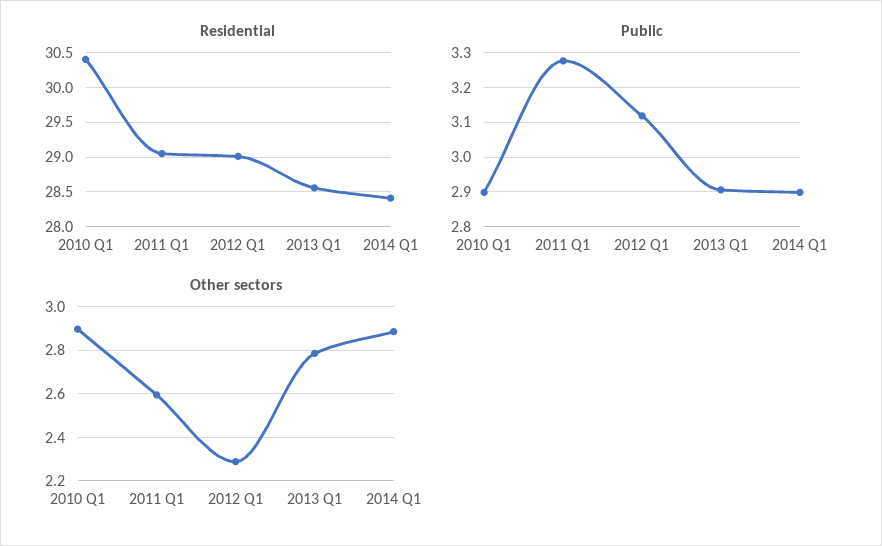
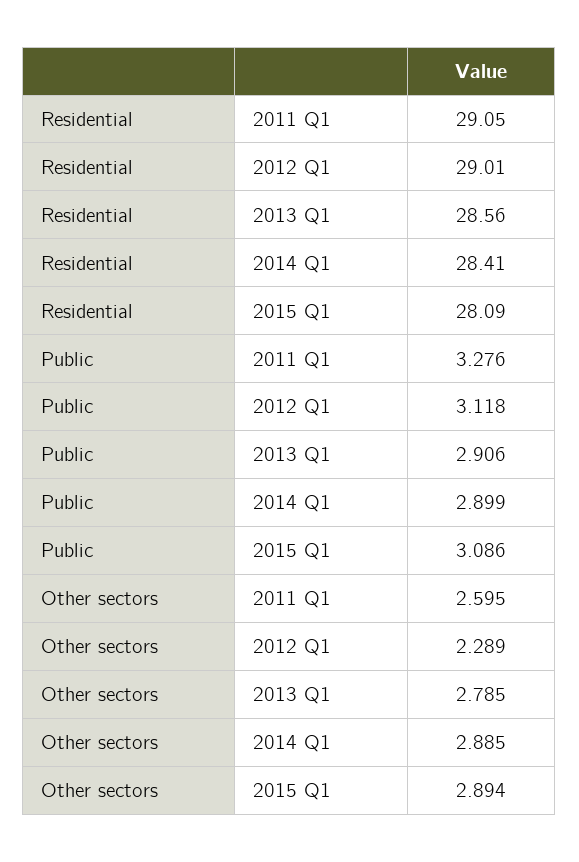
Residential, 2010 Q1: 30.4 -> none
Public, 2010 Q1: 2.9 -> none
Other sectors, 2010 Q1: 2.9 -> none
Residential, 2015 Q1: none -> 28.09
Public, 2015 Q1: none -> 3.086
Other sectors, 2015 Q1: none -> 2.894

